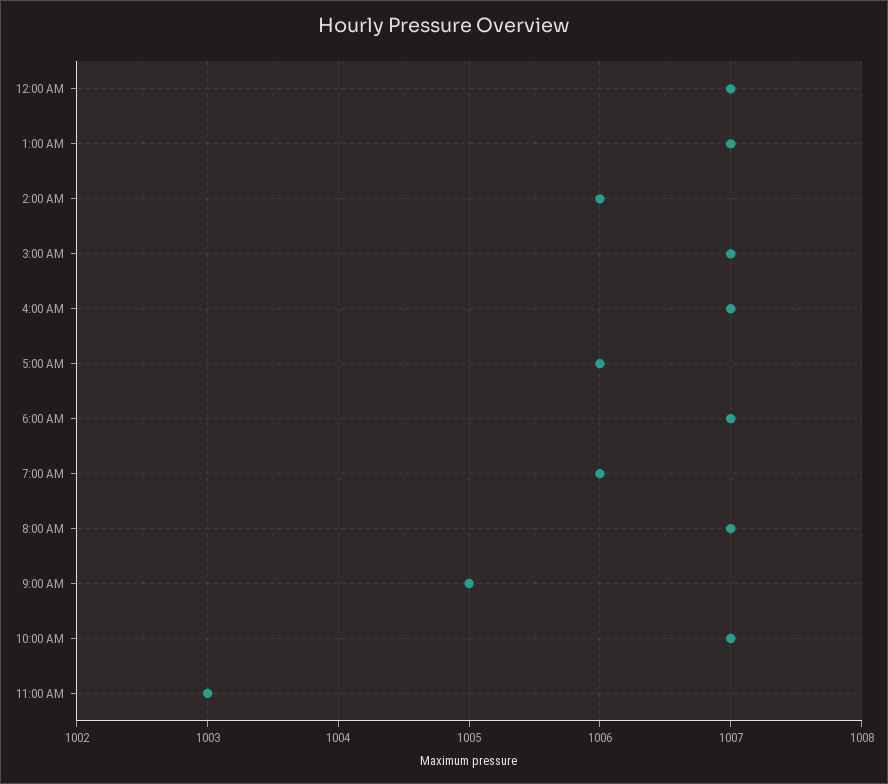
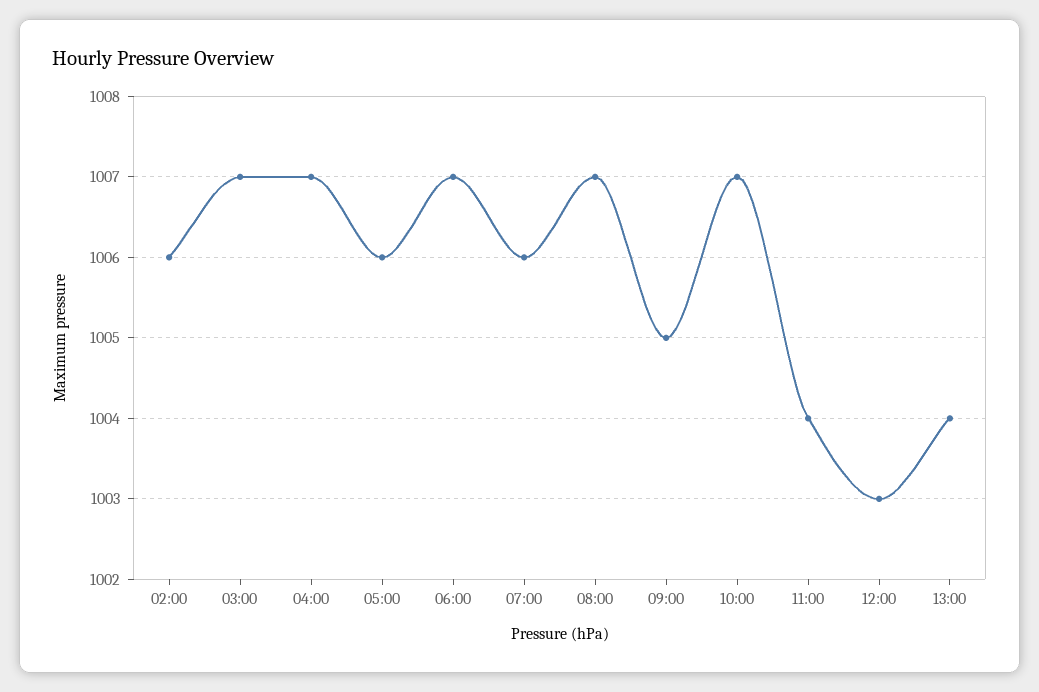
12:00 AM: 1007 -> none
1:00 AM: 1007 -> none
11:00 AM: 1003 -> 1004
12:00: none -> 1003
13:00: none -> 1004

